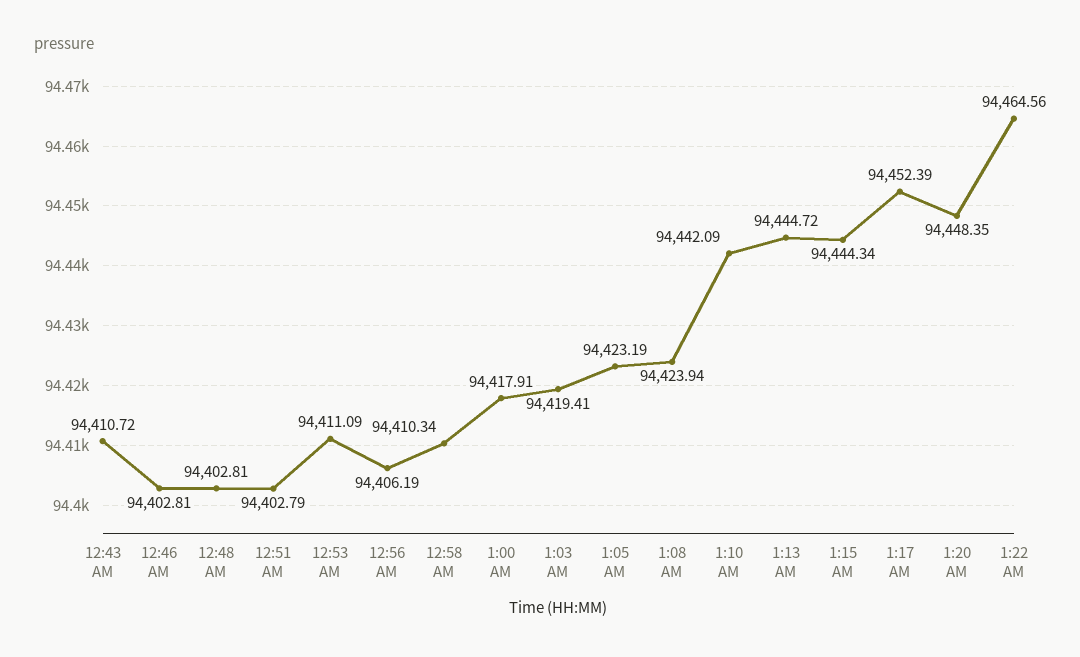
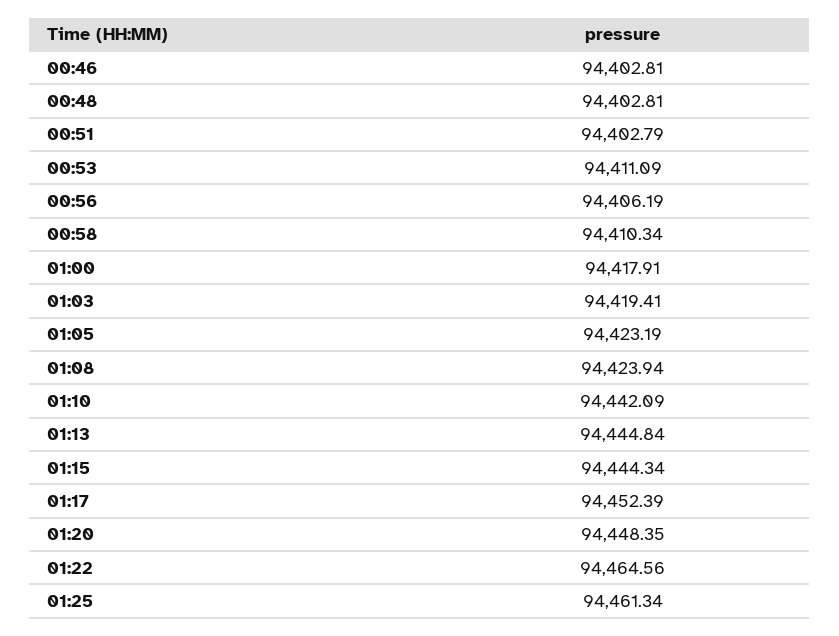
12:43 AM: 94410.72 -> none
1:13 AM: 94444.72 -> 94444.84
01:25: none -> 94461.34

